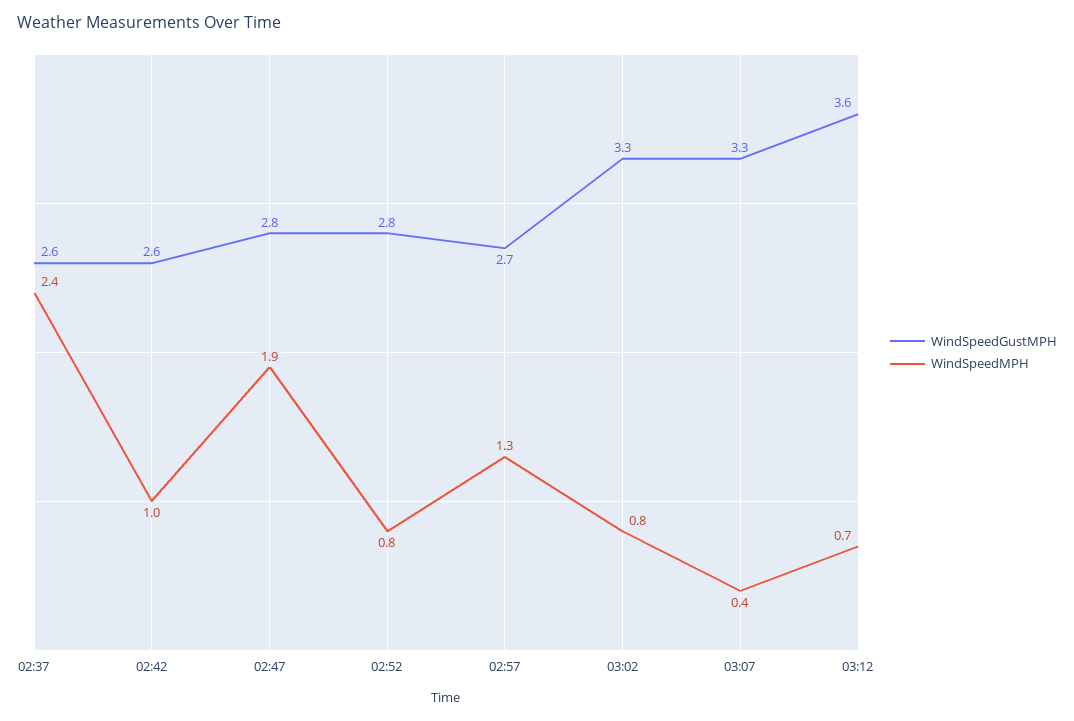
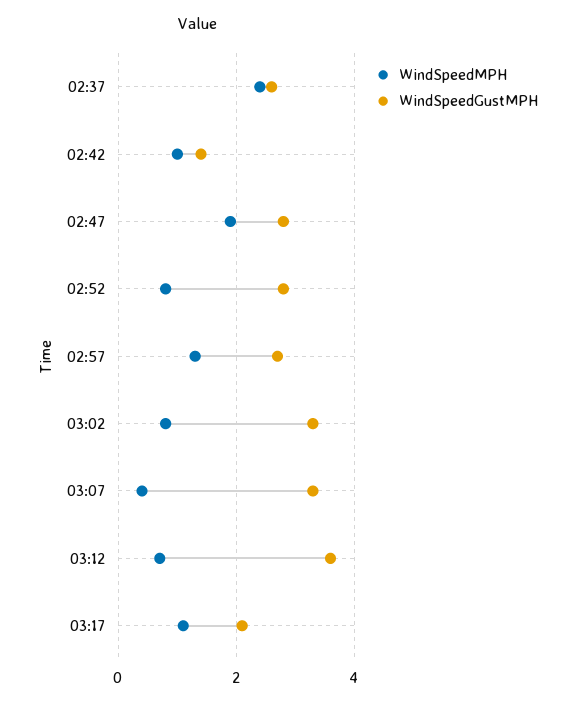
WindSpeedGustMPH, 02:42: 2.6 -> 1.5
WindSpeedMPH, 03:17: none -> 1
WindSpeedGustMPH, 03:17: none -> 2

